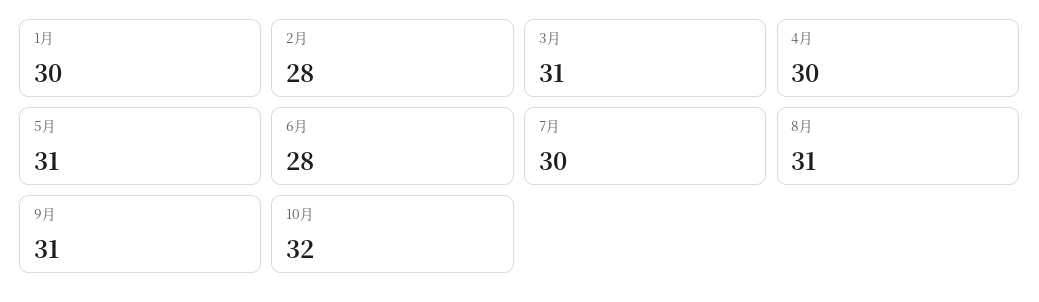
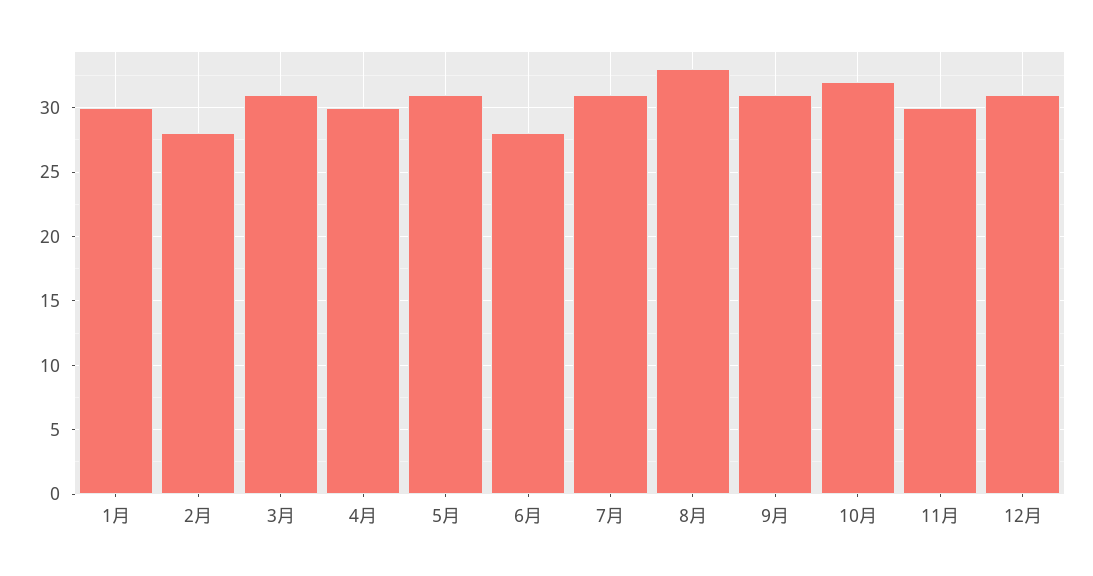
7月: 30 -> 31
8月: 31 -> 33
11月: none -> 30
12月: none -> 31

